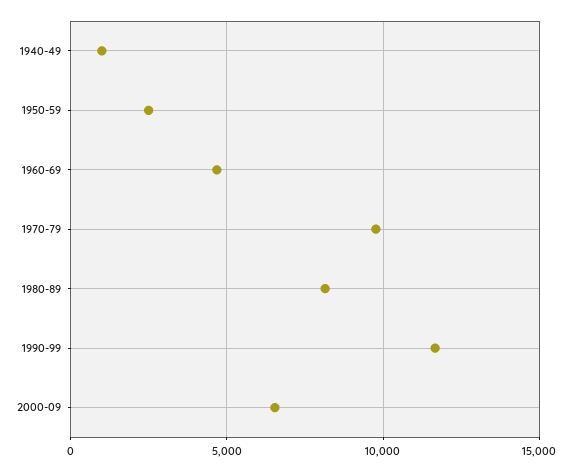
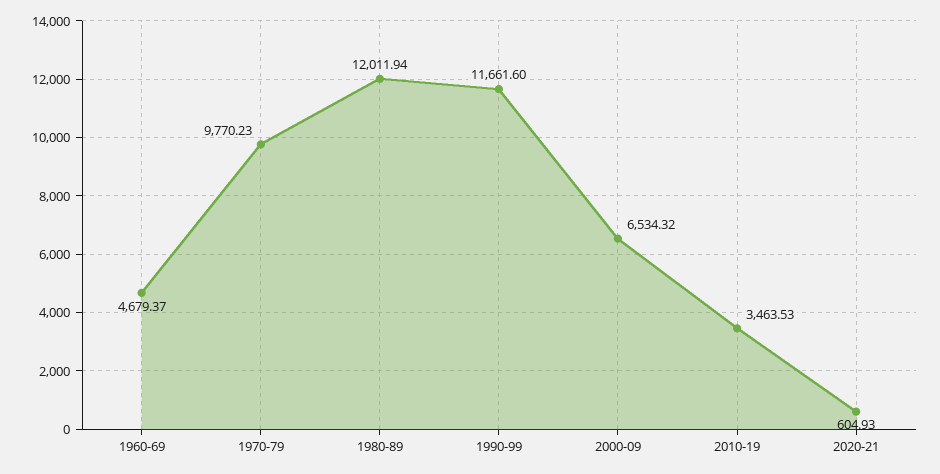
1940-49: 1000 -> none
1950-59: 2500 -> none
1980-89: 8000 -> 12011.94
2010-19: none -> 3463.53
2020-21: none -> 604.93

